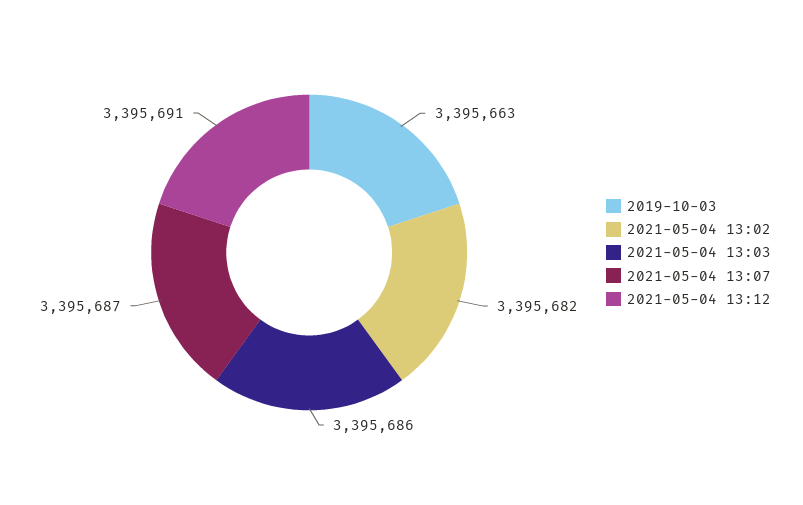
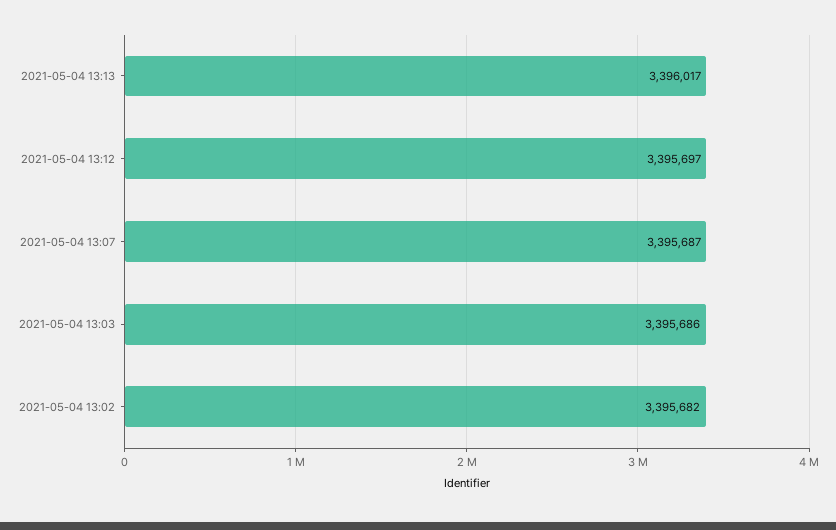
2019-10-03: 3395663 -> none
2021-05-04 13:12: 3395691 -> 3395697
2021-05-04 13:13: none -> 3396017

